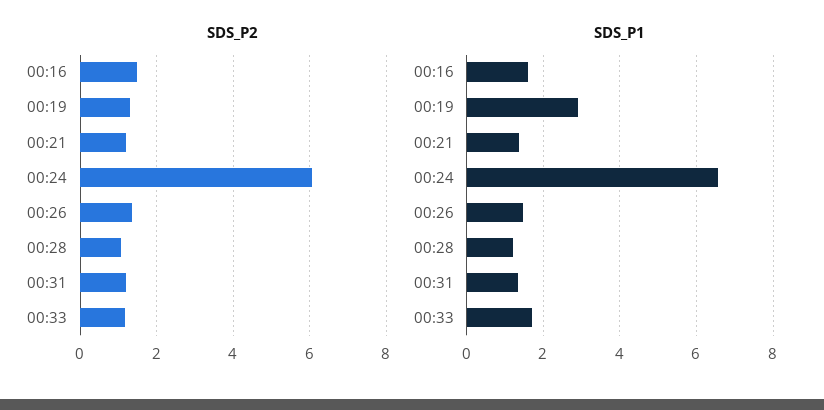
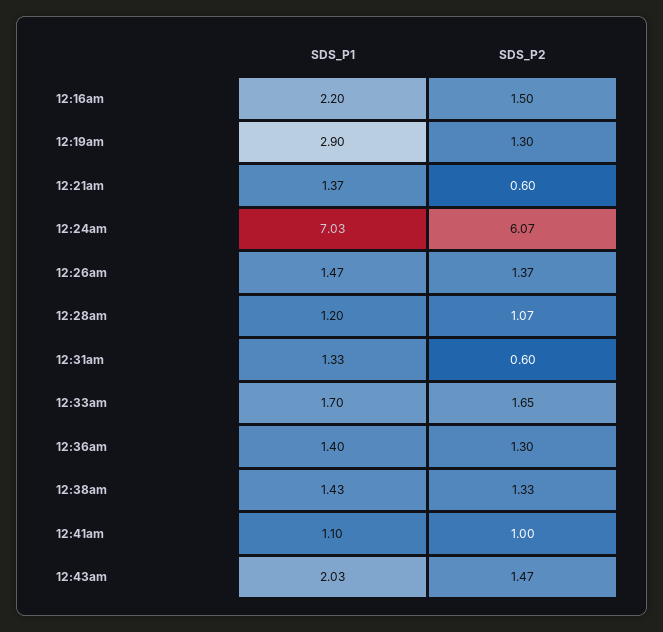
SDS_P2, 00:21: 1.2 -> 0.6
SDS_P2, 00:31: 1.2 -> 0.6
SDS_P2, 00:33: 1.2 -> 1.65
SDS_P1, 00:16: 1.6 -> 2.2
SDS_P1, 00:24: 6.6 -> 7.03
SDS_P1, 12:36am: none -> 1.4
SDS_P2, 12:36am: none -> 1.3
SDS_P1, 12:38am: none -> 1.43
SDS_P2, 12:38am: none -> 1.33
SDS_P1, 12:41am: none -> 1.1
SDS_P2, 12:41am: none -> 1
SDS_P1, 12:43am: none -> 2.03
SDS_P2, 12:43am: none -> 1.47

